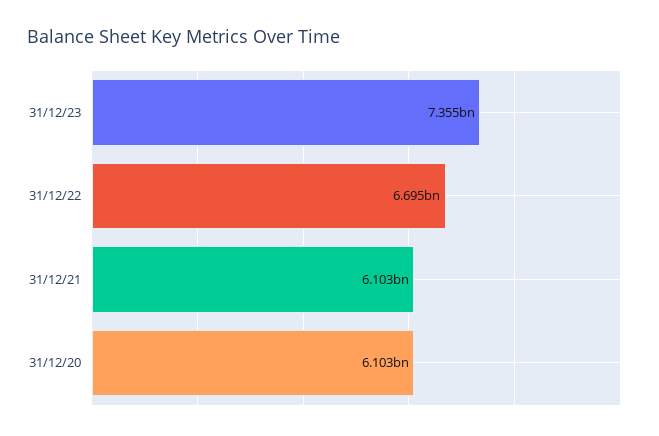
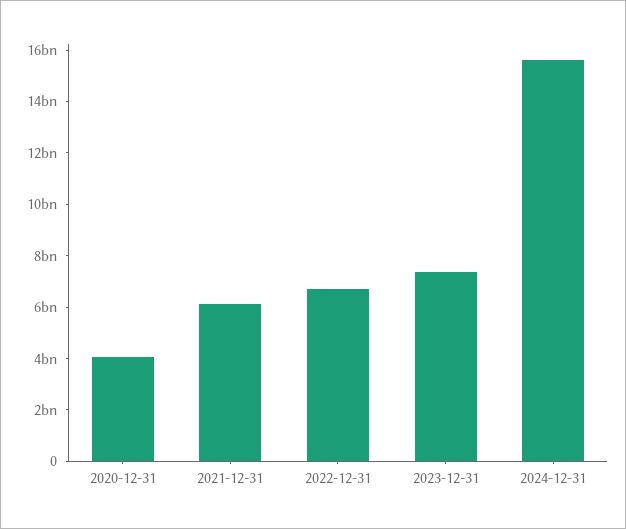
31/12/20: 6103000000 -> 4000000000
2024-12-31: none -> 15500000000

